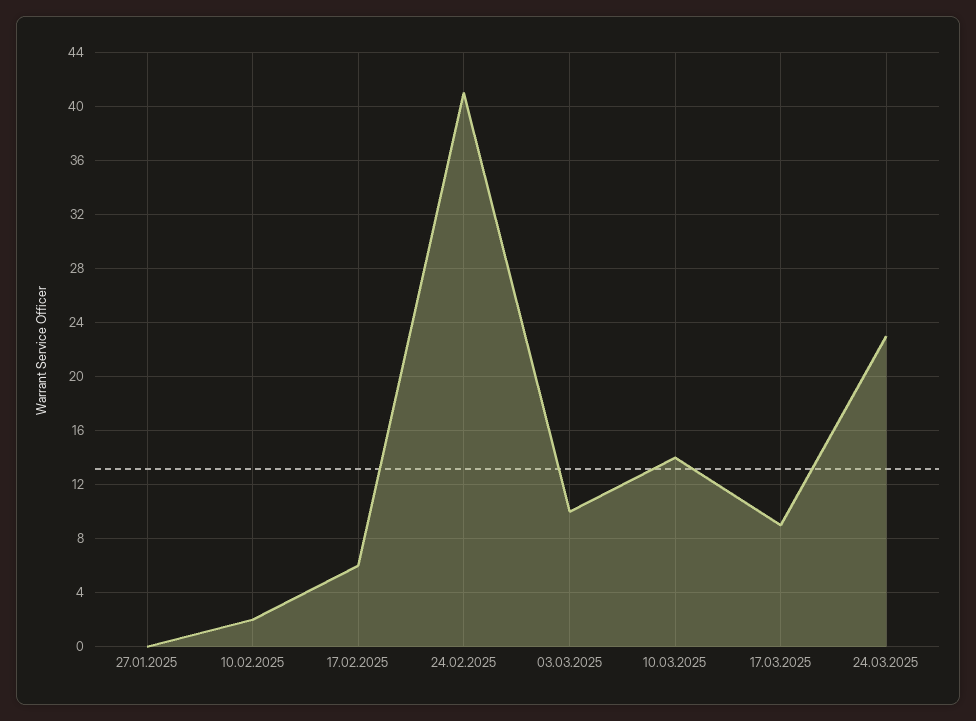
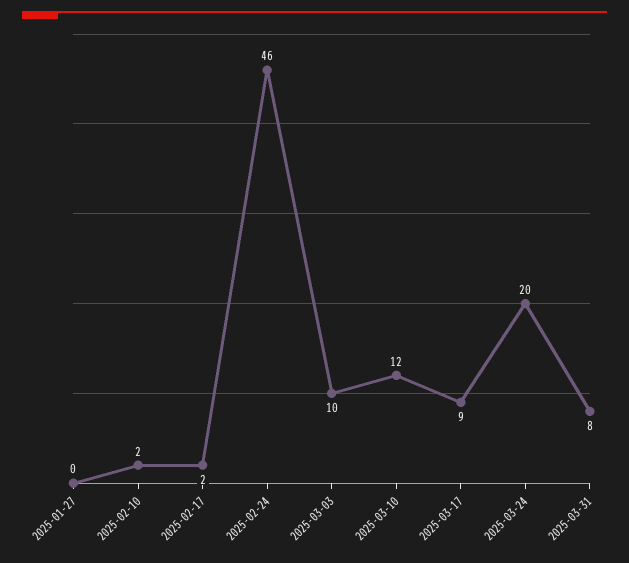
17.02.2025: 6 -> 2
24.02.2025: 41 -> 46
10.03.2025: 14 -> 12
24.03.2025: 23 -> 20
2025-03-31: none -> 8

